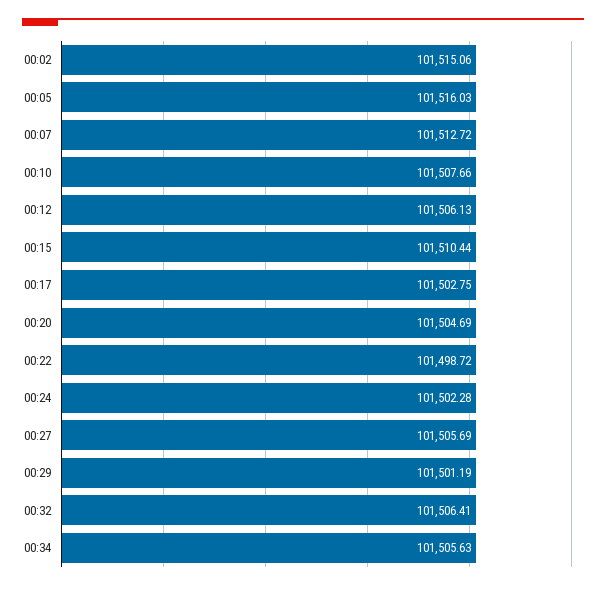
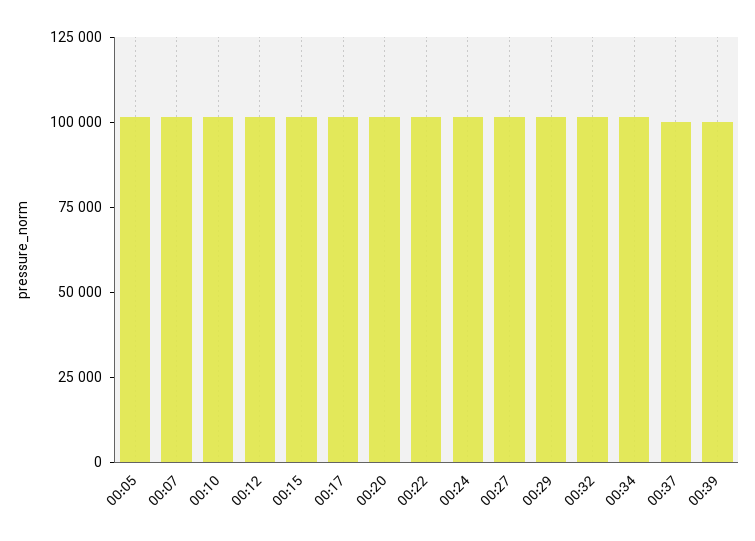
00:02: 101515.06 -> none
00:37: none -> 100000
00:39: none -> 100000

